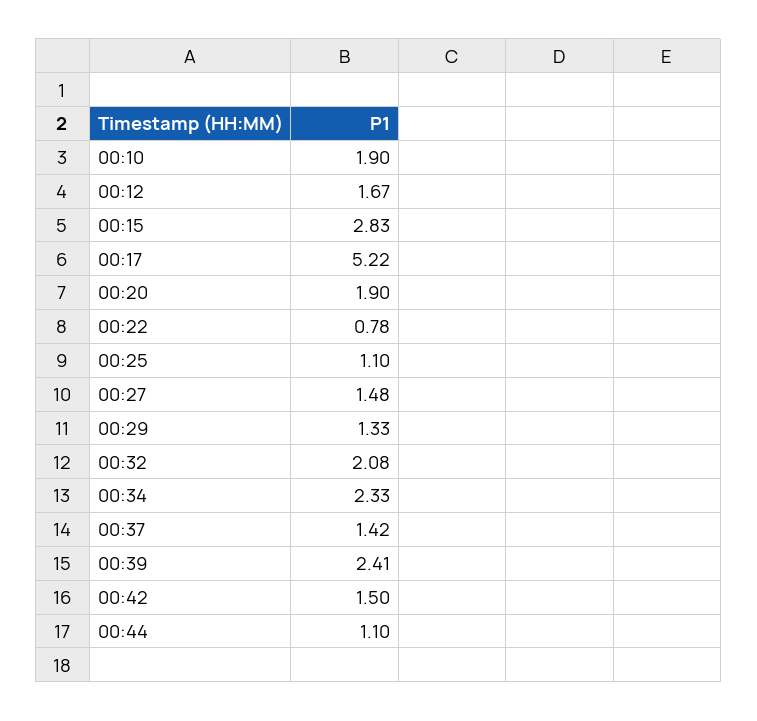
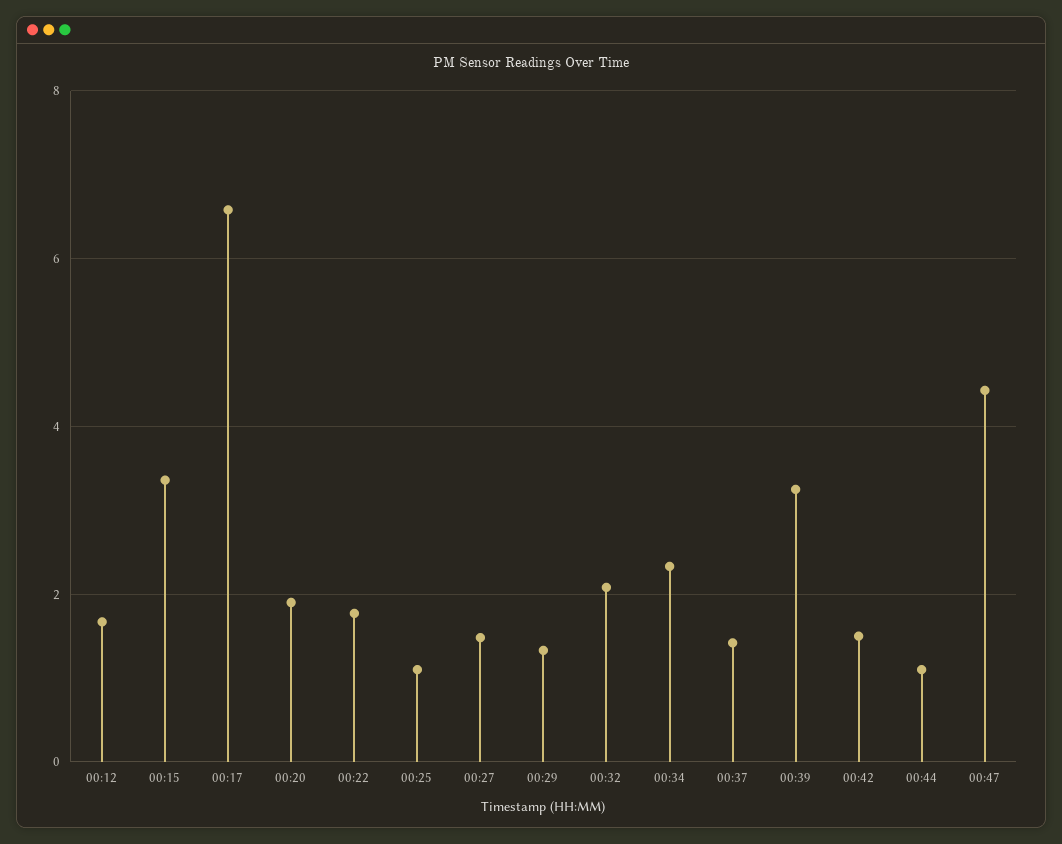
00:10: 1.9 -> none
00:15: 2.83 -> 3.4
00:17: 5.22 -> 6.6
00:22: 0.78 -> 1.8
00:39: 2.41 -> 3.2
00:47: none -> 4.4

